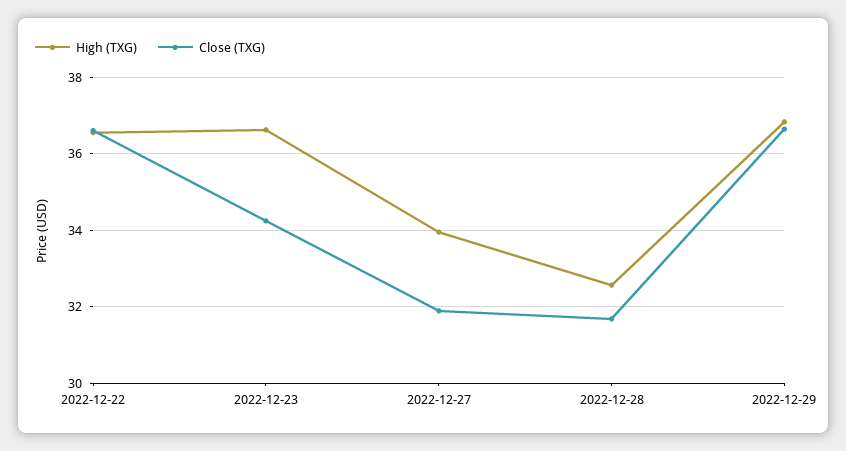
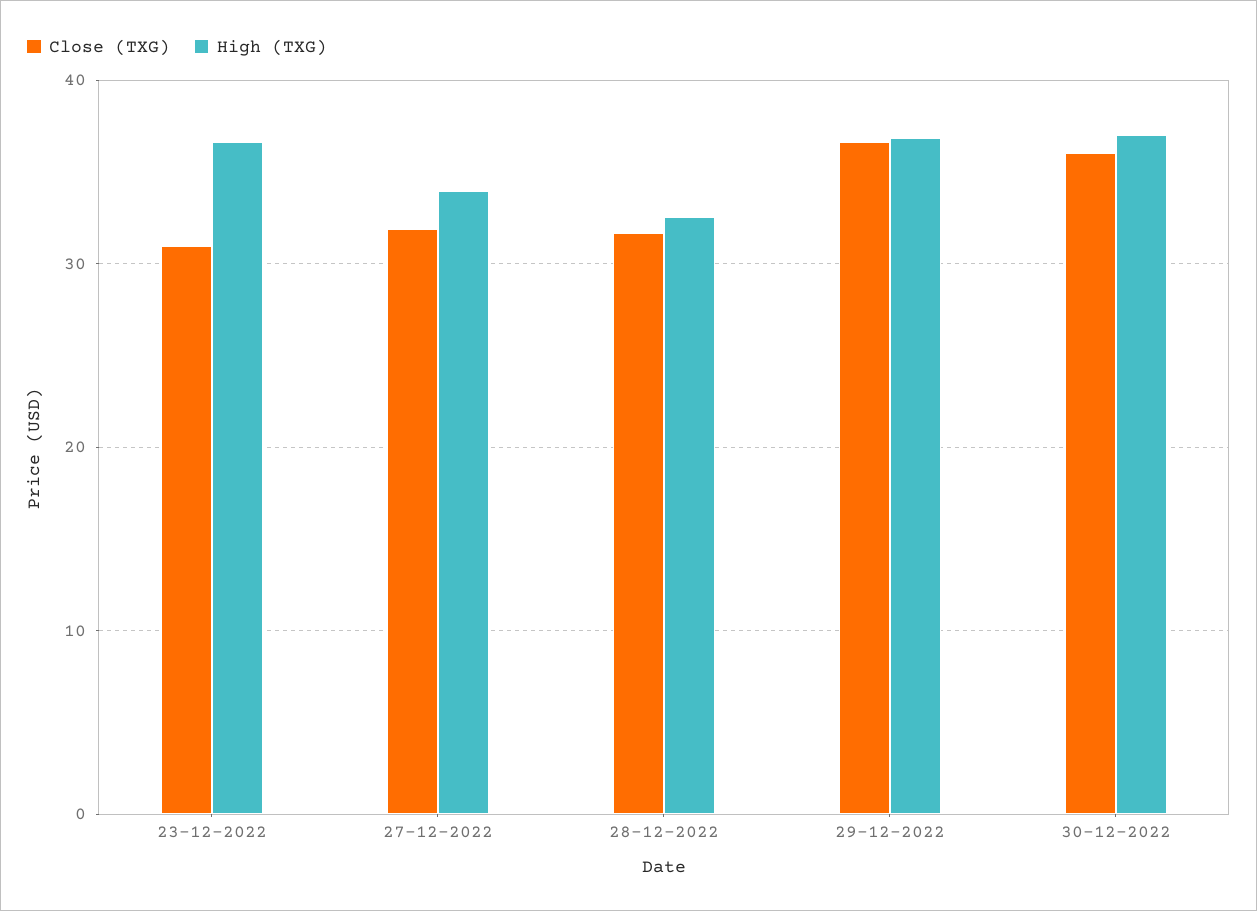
High (TXG), 2022-12-22: 36.6 -> none
Close (TXG), 2022-12-22: 36.6 -> none
Close (TXG), 2022-12-23: 34.2 -> 31
Close (TXG), 30-12-2022: none -> 36
High (TXG), 30-12-2022: none -> 37

